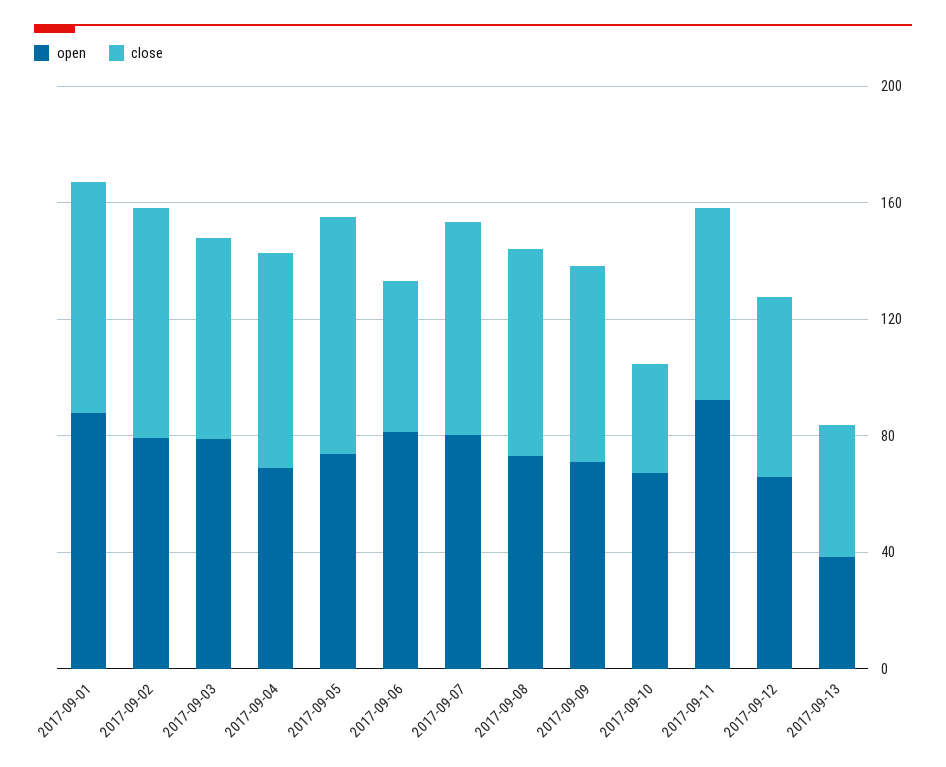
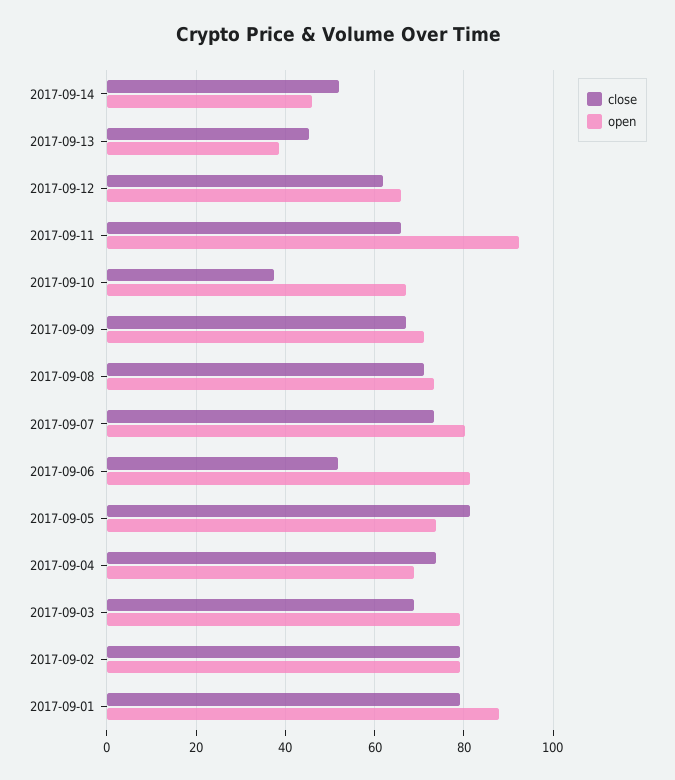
close, 2017-09-14: none -> 52
open, 2017-09-14: none -> 46

